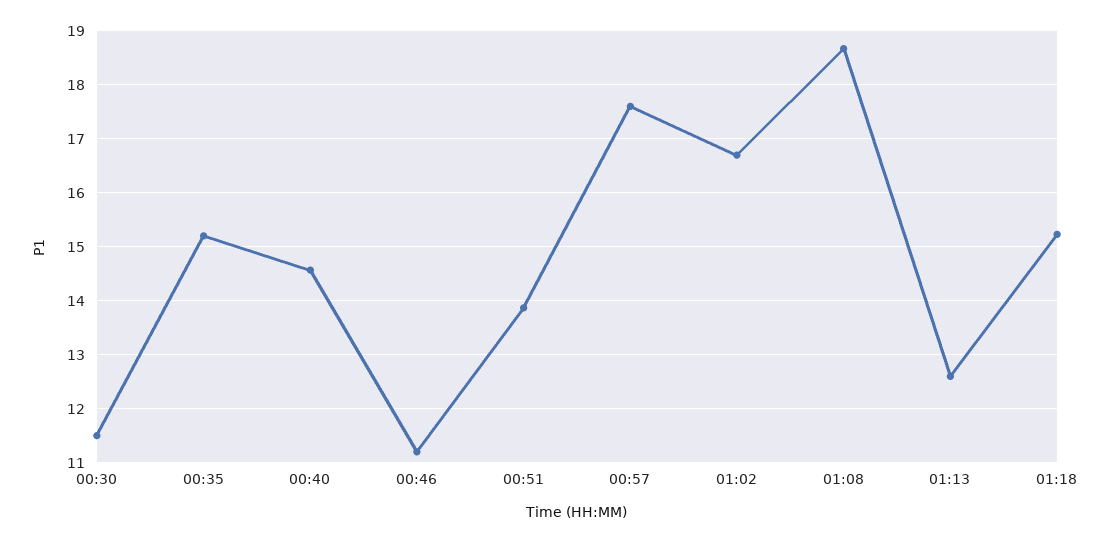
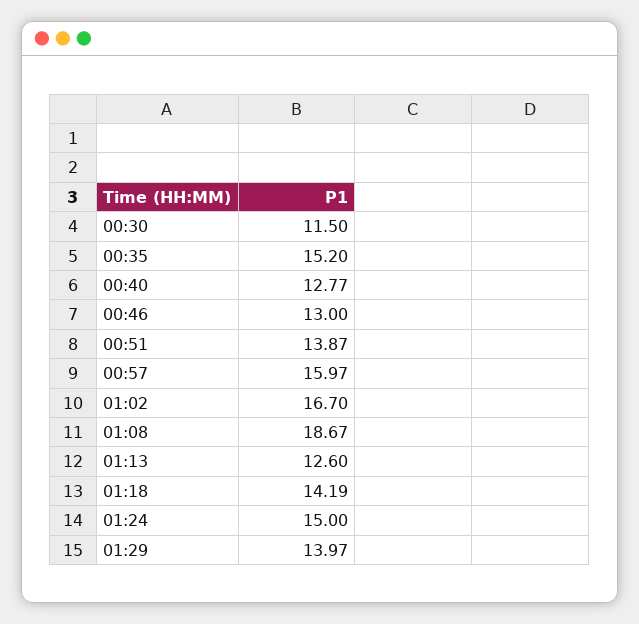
00:40: 14.6 -> 12.77
00:46: 11.2 -> 13
00:57: 17.6 -> 15.97
01:18: 15.2 -> 14.19
01:24: none -> 15
01:29: none -> 13.97

